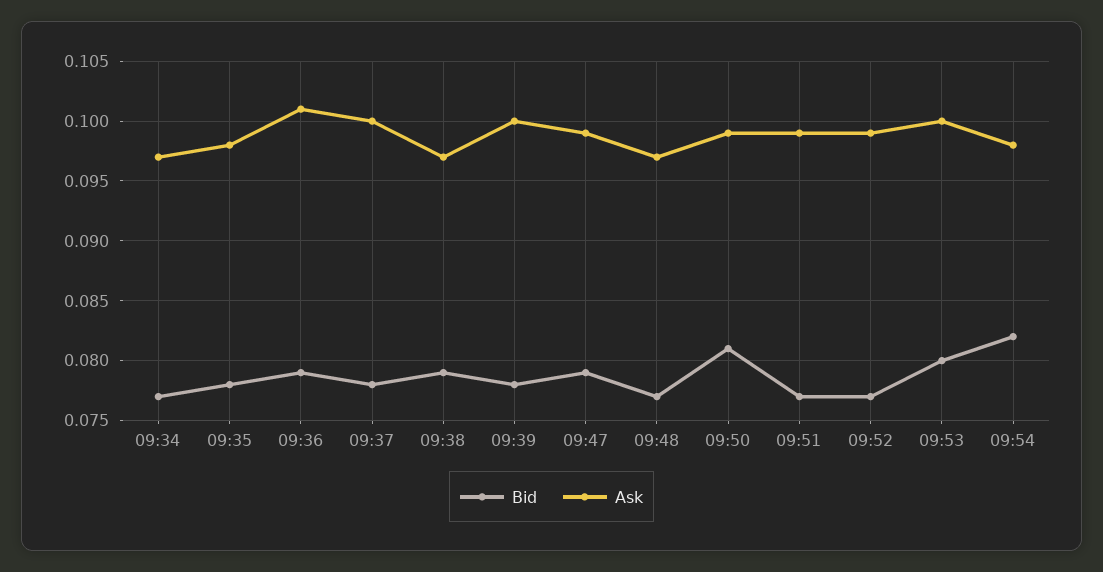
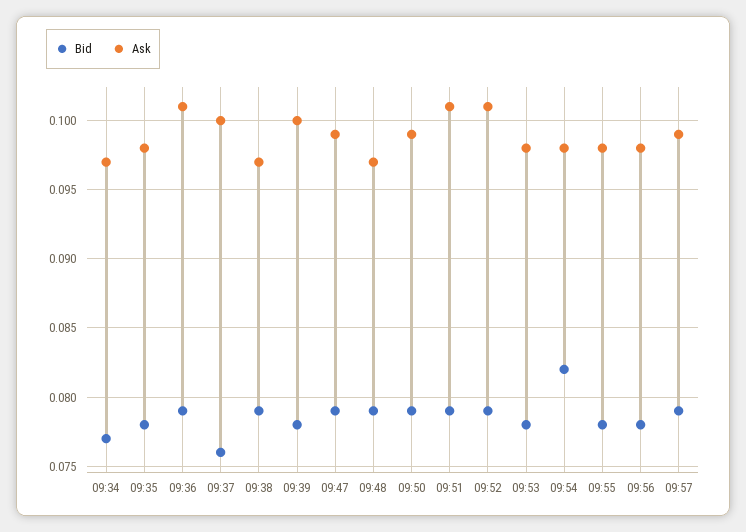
Bid, 09:37: 0.078 -> 0.076
Bid, 09:48: 0.077 -> 0.079
Bid, 09:50: 0.081 -> 0.079
Bid, 09:51: 0.077 -> 0.079
Ask, 09:51: 0.099 -> 0.101
Bid, 09:52: 0.077 -> 0.079
Ask, 09:52: 0.099 -> 0.101
Bid, 09:53: 0.08 -> 0.078
Ask, 09:53: 0.1 -> 0.098
Bid, 09:55: none -> 0.078
Ask, 09:55: none -> 0.098
Bid, 09:56: none -> 0.078
Ask, 09:56: none -> 0.098
Bid, 09:57: none -> 0.079
Ask, 09:57: none -> 0.099

